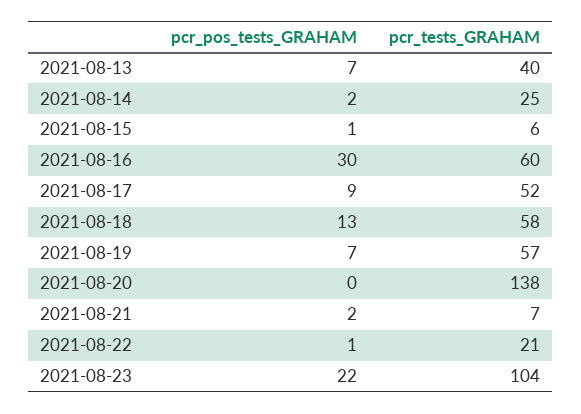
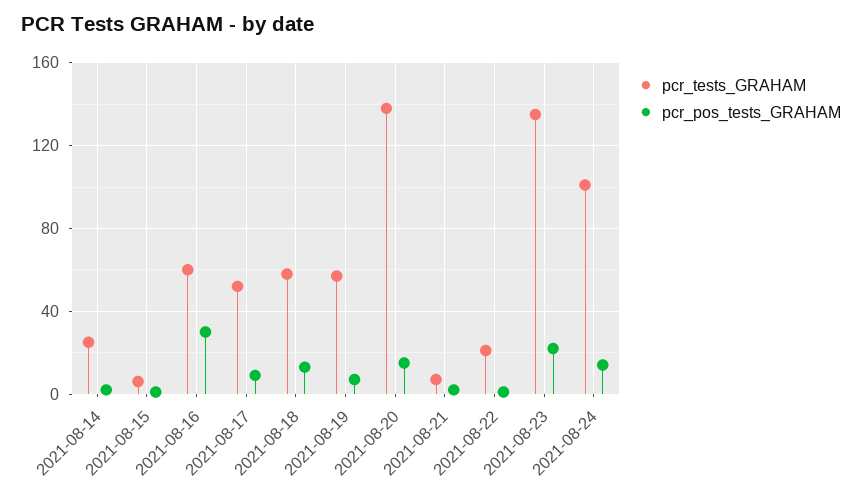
pcr_pos_tests_GRAHAM, 2021-08-13: 7 -> none
pcr_tests_GRAHAM, 2021-08-13: 40 -> none
pcr_pos_tests_GRAHAM, 2021-08-20: 0 -> 15
pcr_tests_GRAHAM, 2021-08-23: 104 -> 135
pcr_tests_GRAHAM, 2021-08-24: none -> 100
pcr_pos_tests_GRAHAM, 2021-08-24: none -> 15

